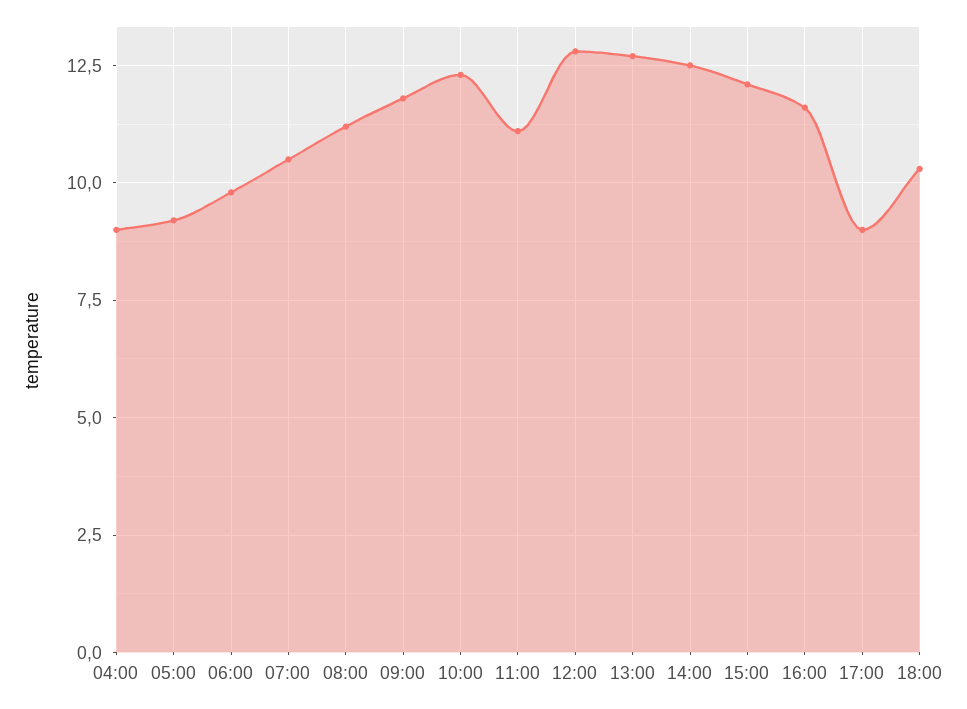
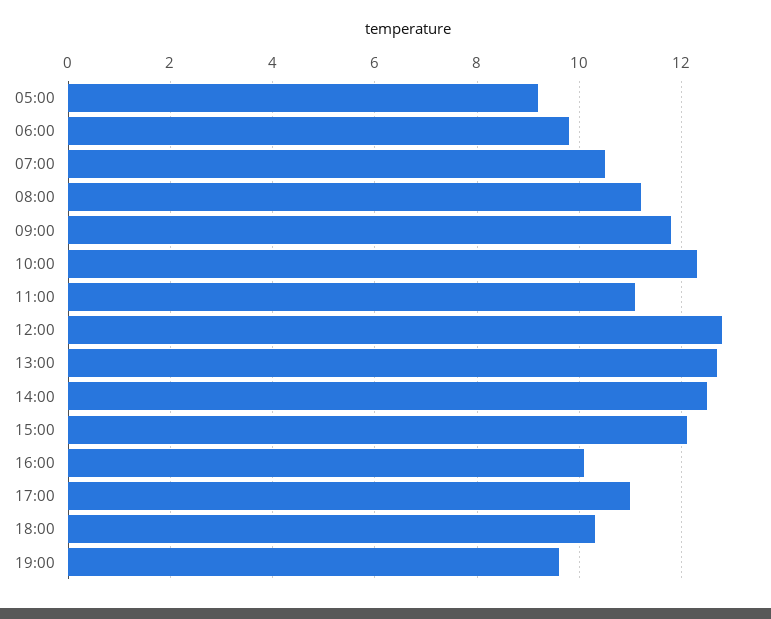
04:00: 9 -> none
16:00: 11.5 -> 10
17:00: 9 -> 11
19:00: none -> 9.5

